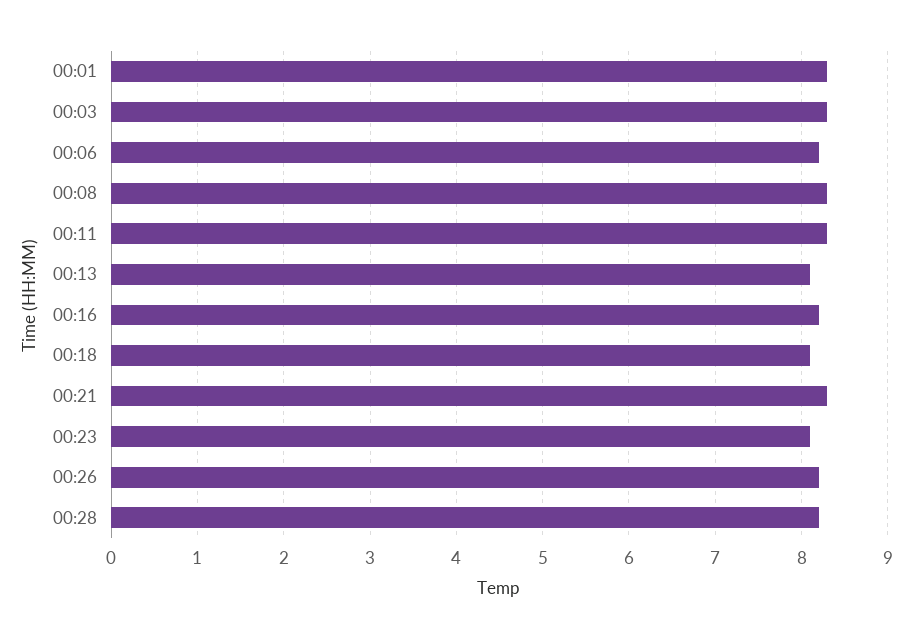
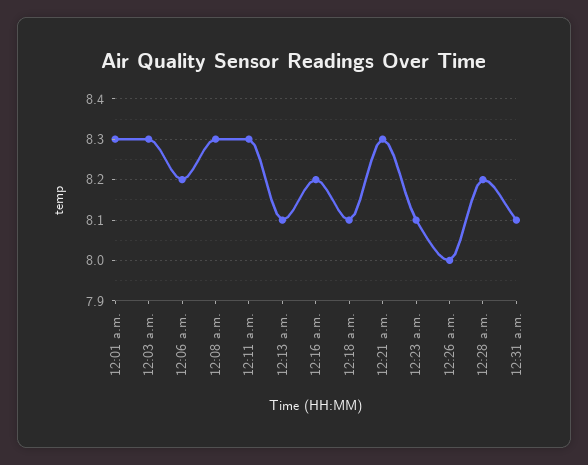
00:26: 8.2 -> 8
12:31 a.m.: none -> 8.1

